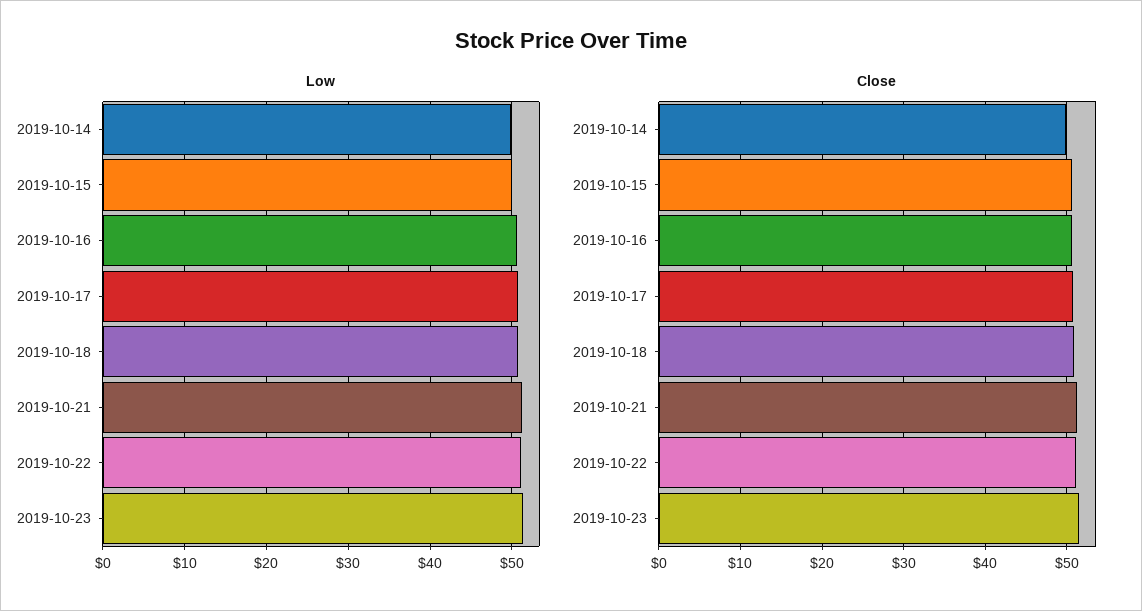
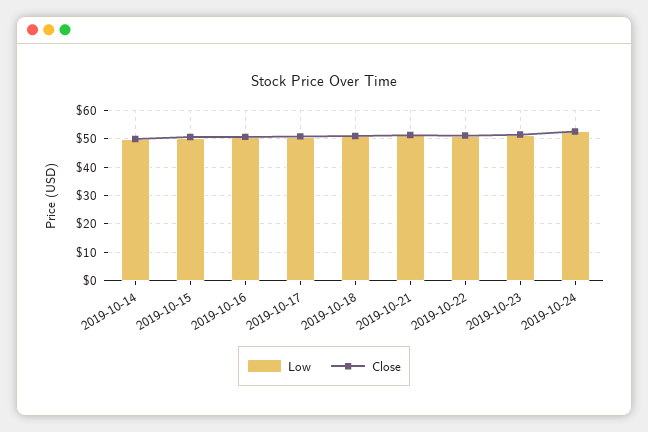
Low, 2019-10-24: none -> 52.5
Close, 2019-10-24: none -> 52.5

